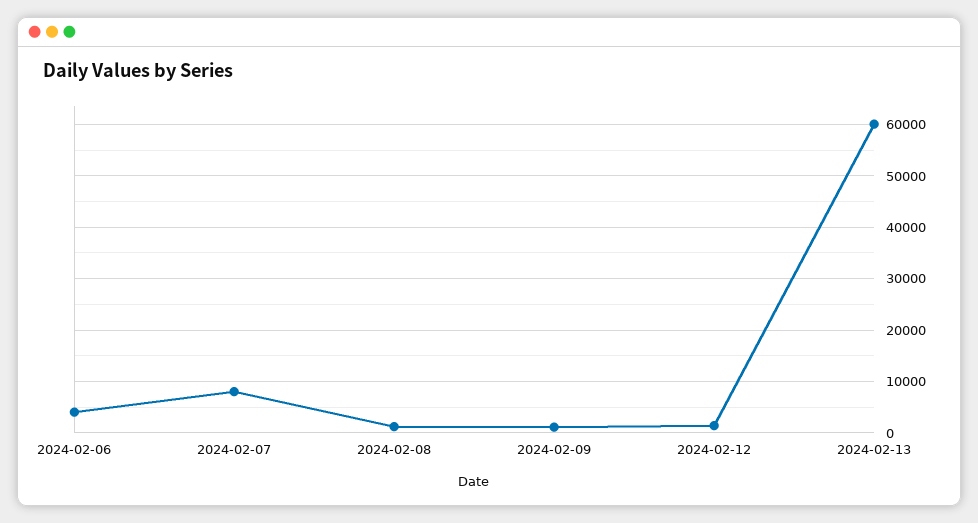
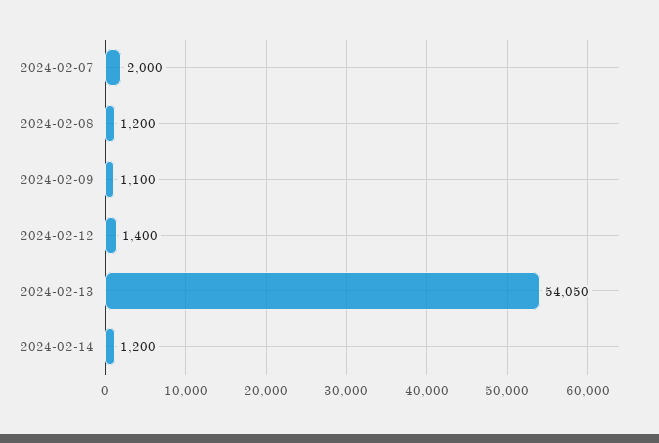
2024-02-06: 4000 -> none
2024-02-07: 8000 -> 2000
2024-02-13: 60000 -> 54050
2024-02-14: none -> 1200

